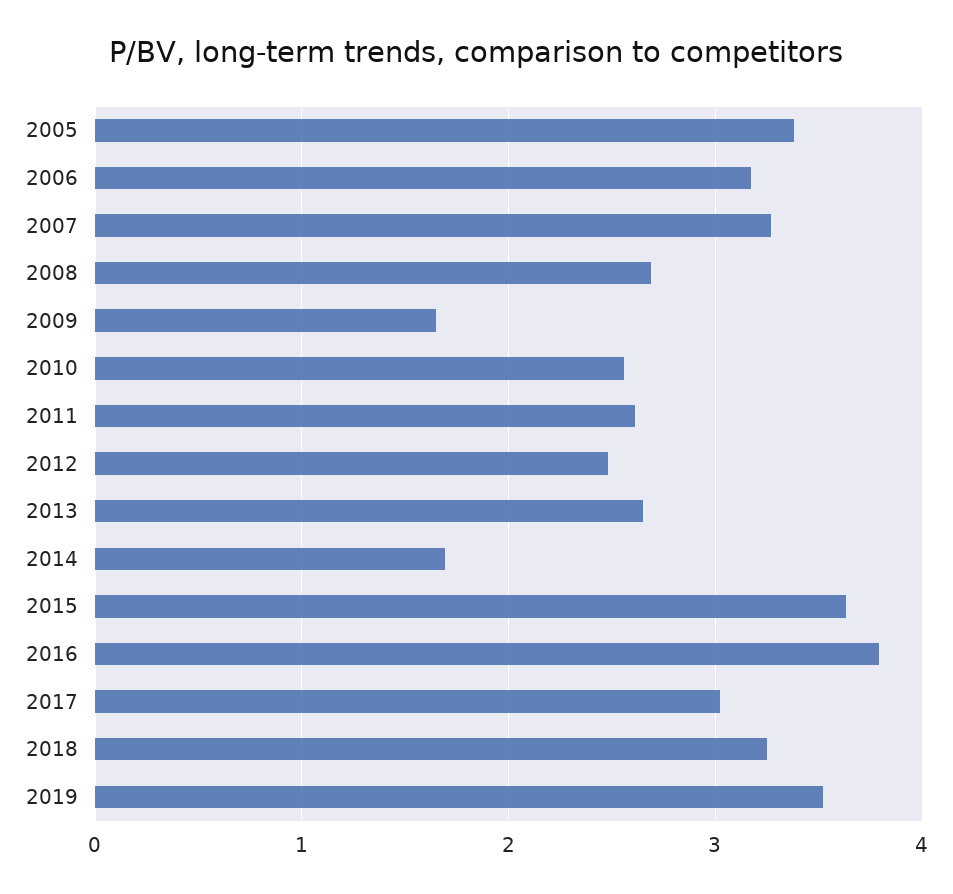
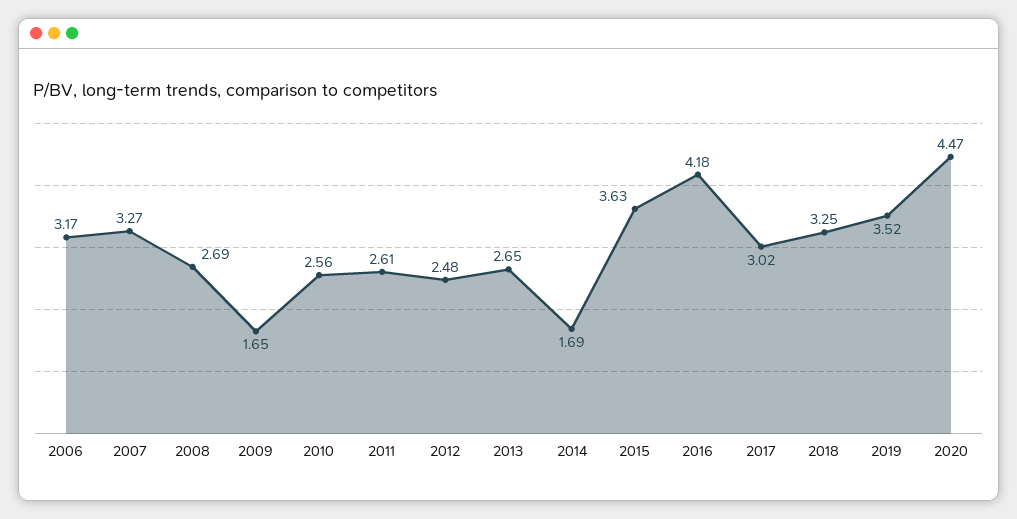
2005: 3.4 -> none
2016: 3.8 -> 4.18
2020: none -> 4.47

